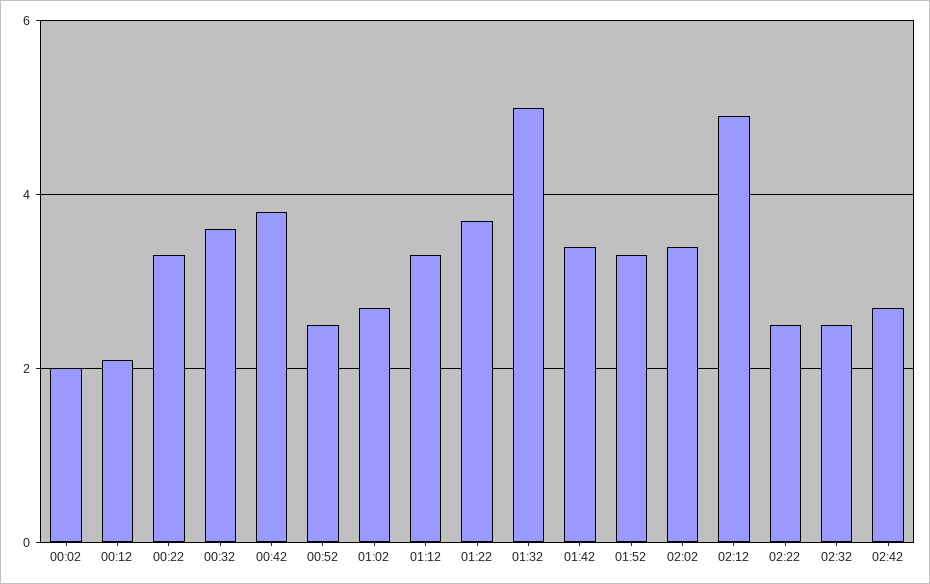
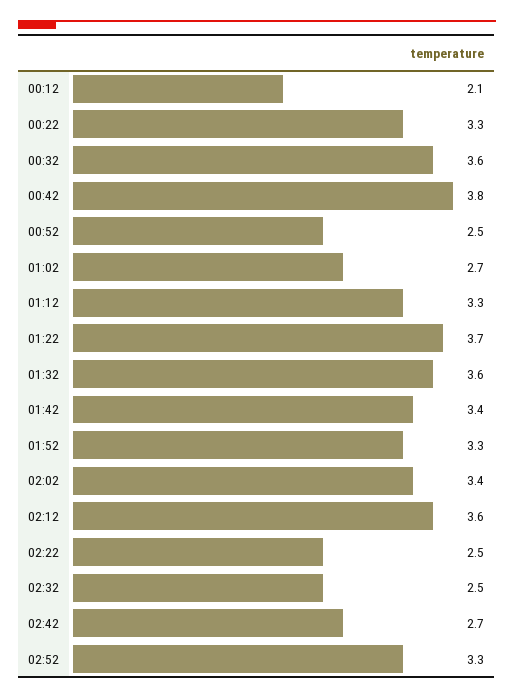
00:02: 2 -> none
01:32: 5 -> 3.6
02:12: 5 -> 3.6
02:52: none -> 3.3

